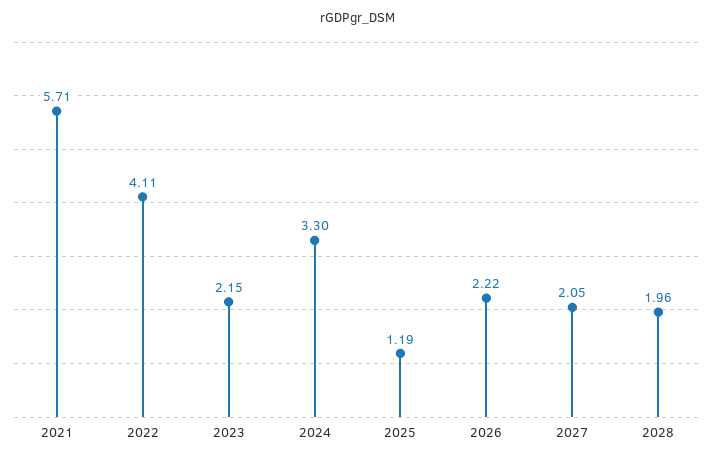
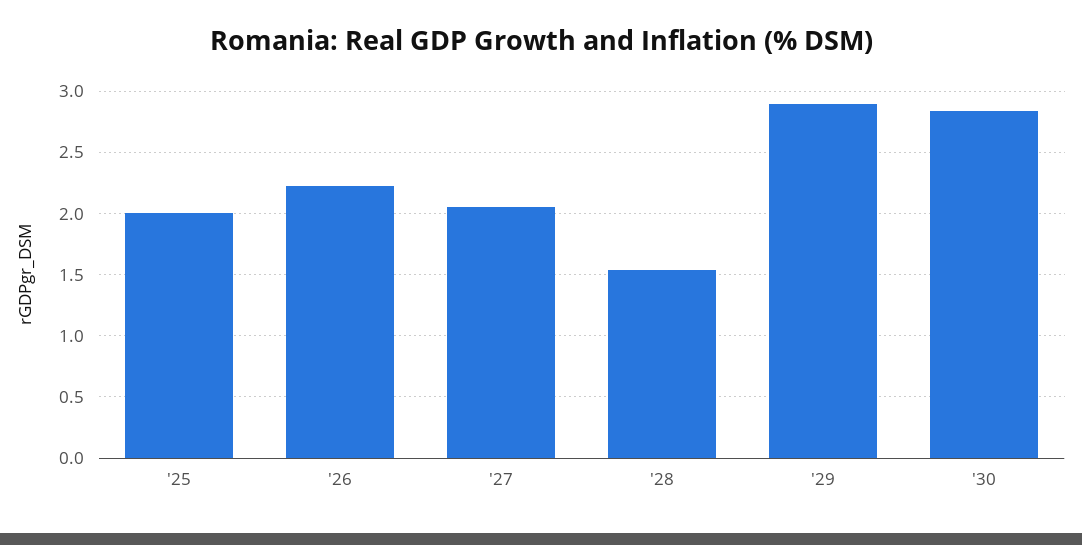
2021: 5.71 -> none
2022: 4.11 -> none
2023: 2.15 -> none
2024: 3.3 -> none
2025: 1.19 -> 2
2028: 1.96 -> 1.55
'29: none -> 2.9
'30: none -> 2.85

